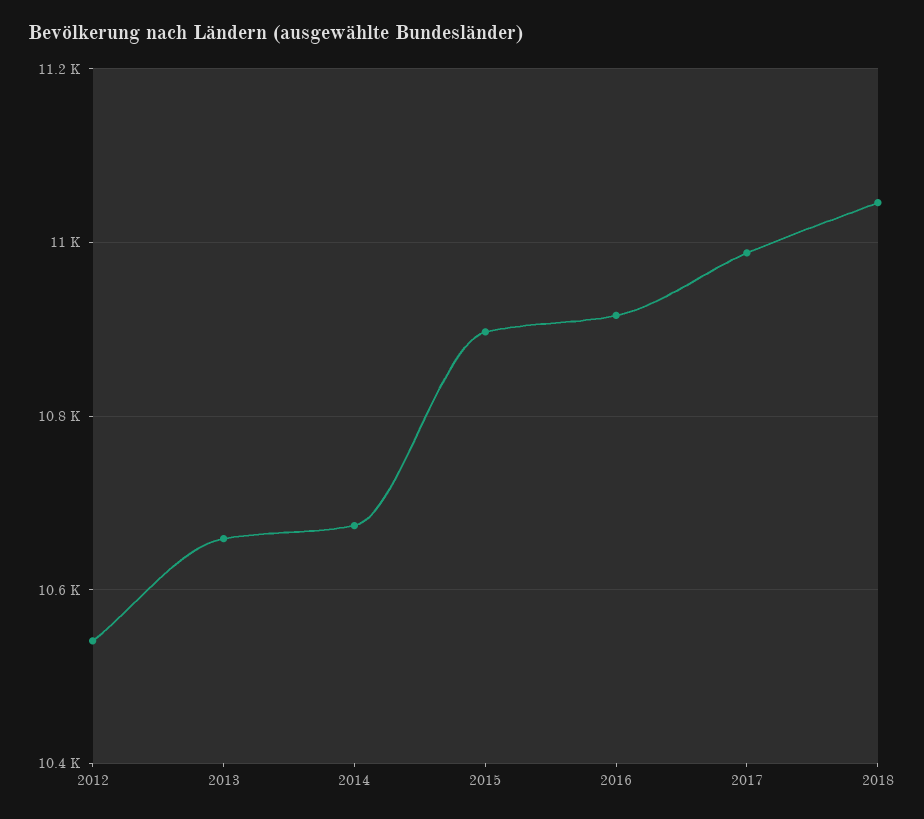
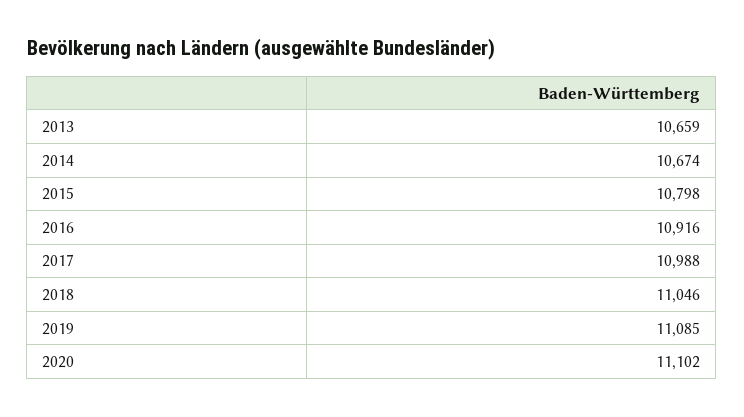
2012: 10540 -> none
2015: 10900 -> 10798
2019: none -> 11085
2020: none -> 11102

